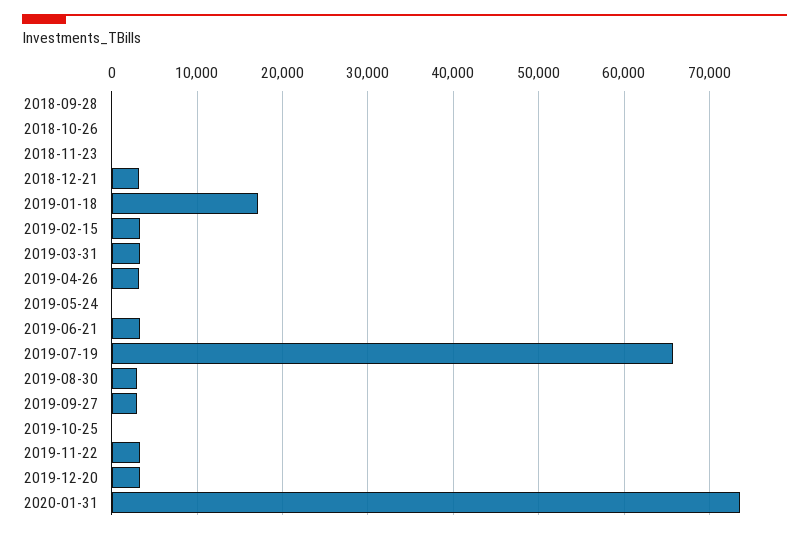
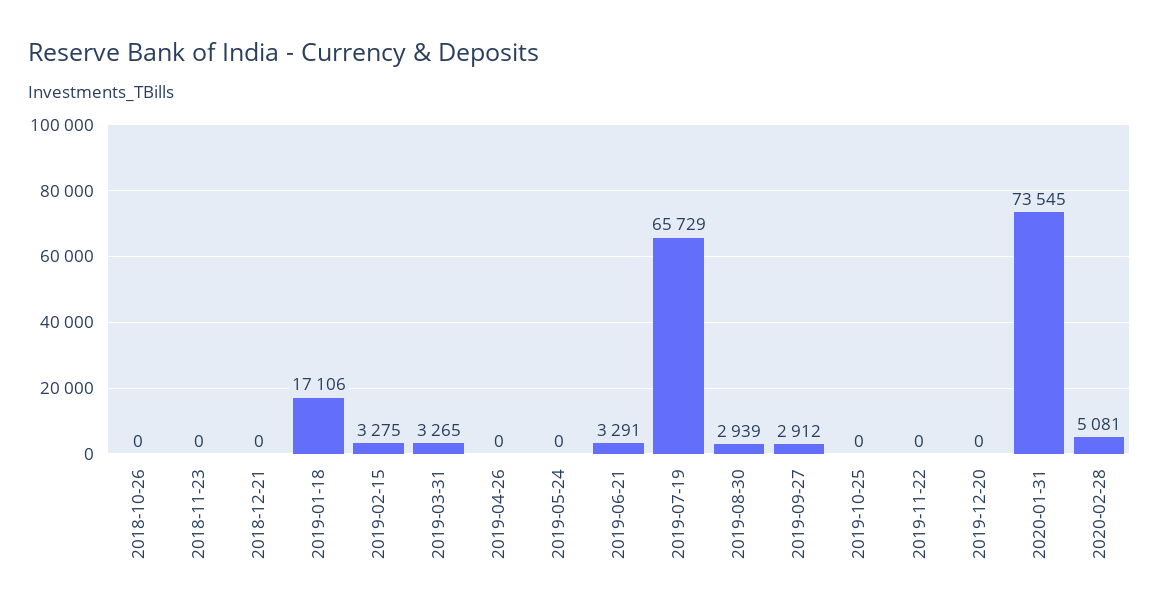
2018-09-28: 0 -> none
2018-12-21: 3000 -> 0
2019-04-26: 3000 -> 0
2019-11-22: 3000 -> 0
2019-12-20: 3000 -> 0
2020-02-28: none -> 5081

